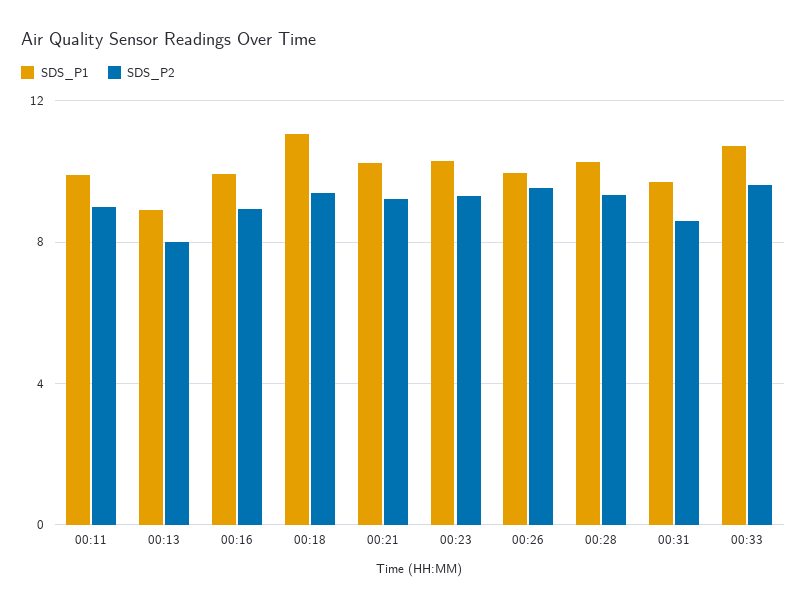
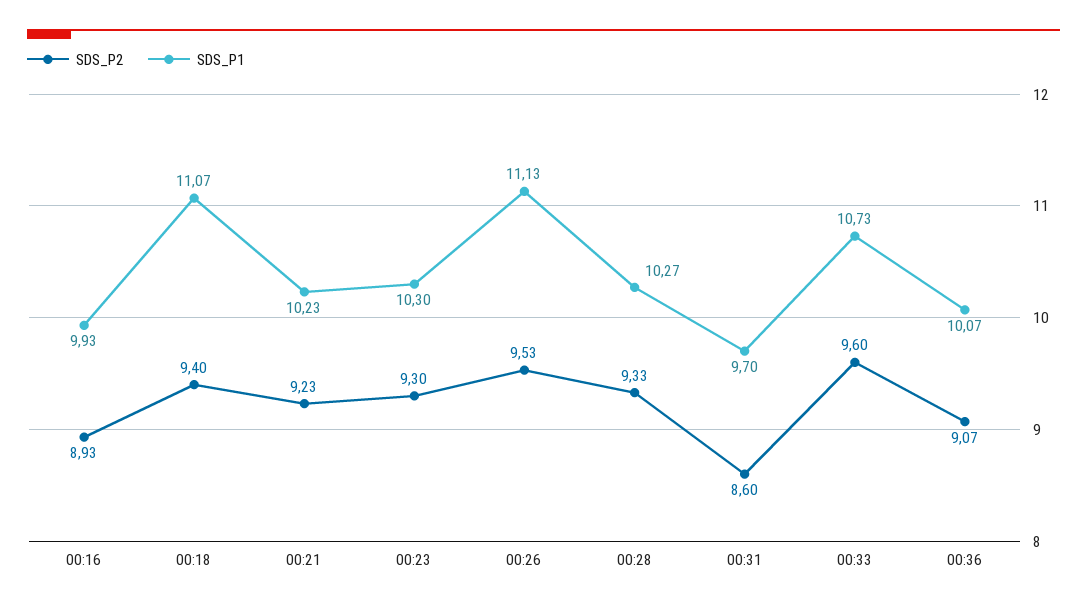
SDS_P1, 00:11: 10 -> none
SDS_P2, 00:11: 9 -> none
SDS_P1, 00:13: 9 -> none
SDS_P2, 00:13: 8 -> none
SDS_P1, 00:26: 10 -> 11.13
SDS_P2, 00:36: none -> 9.07
SDS_P1, 00:36: none -> 10.07

